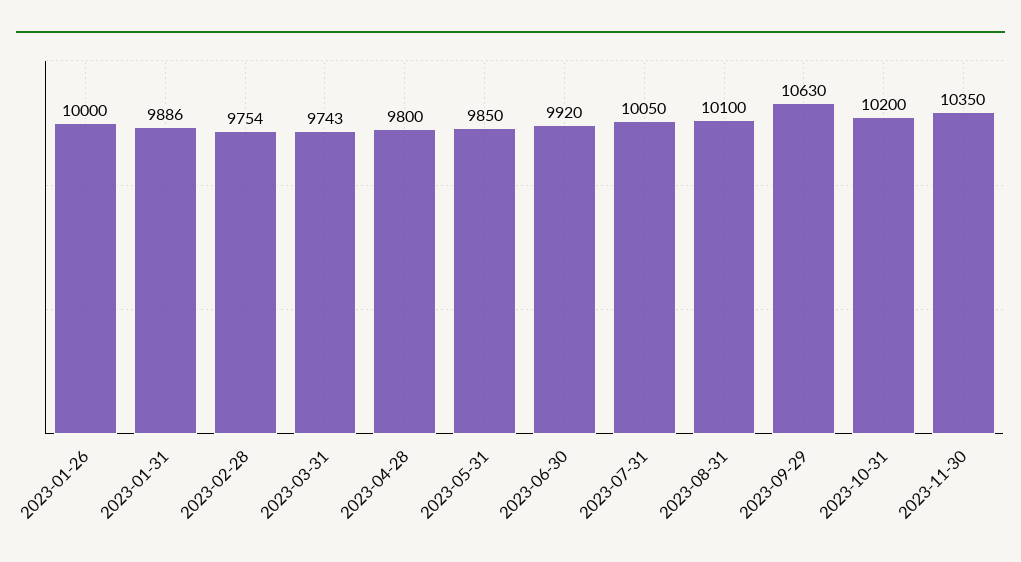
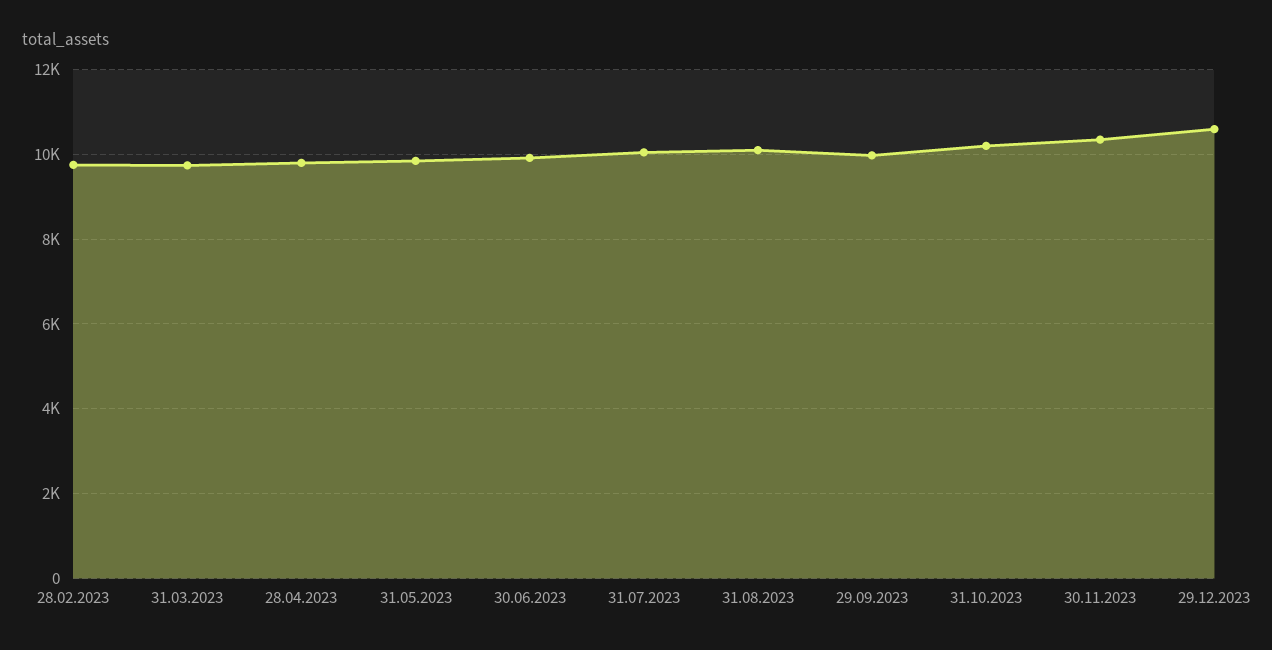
2023-01-26: 10000 -> none
2023-01-31: 9886 -> none
2023-09-29: 10630 -> 10000
29.12.2023: none -> 10600

